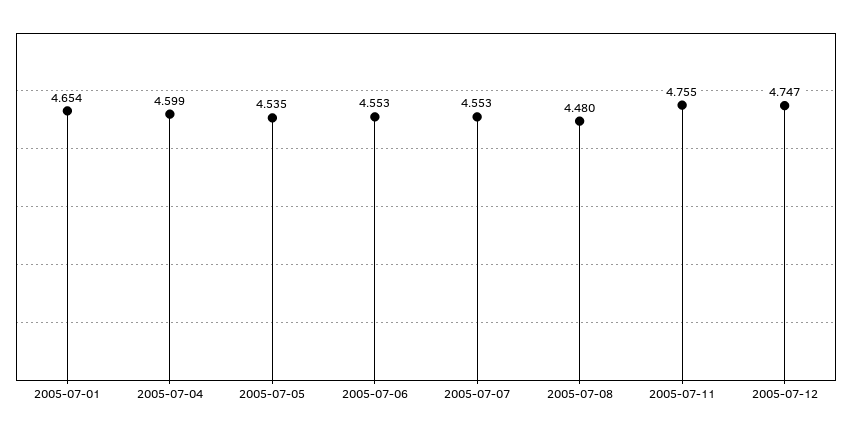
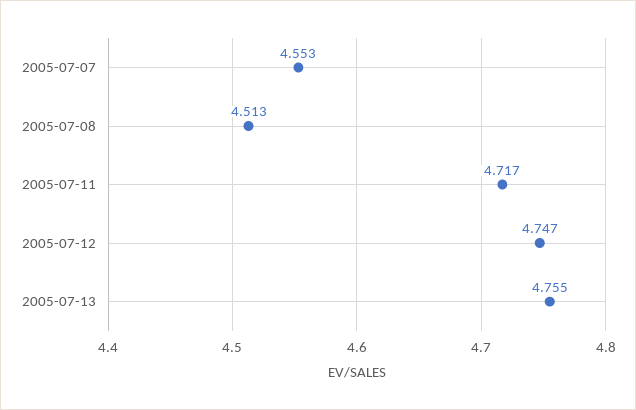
2005-07-01: 4.654 -> none
2005-07-04: 4.599 -> none
2005-07-05: 4.535 -> none
2005-07-06: 4.553 -> none
2005-07-08: 4.48 -> 4.513
2005-07-11: 4.755 -> 4.717
2005-07-13: none -> 4.755

